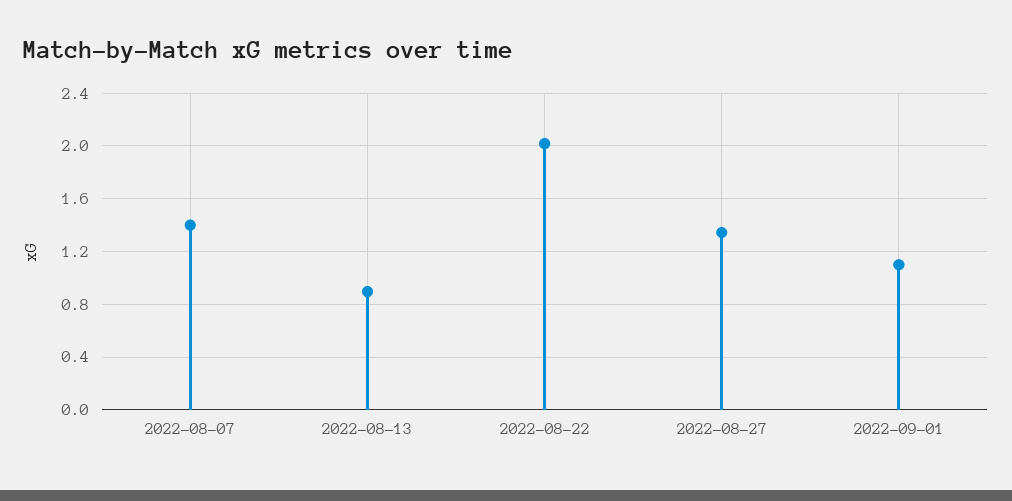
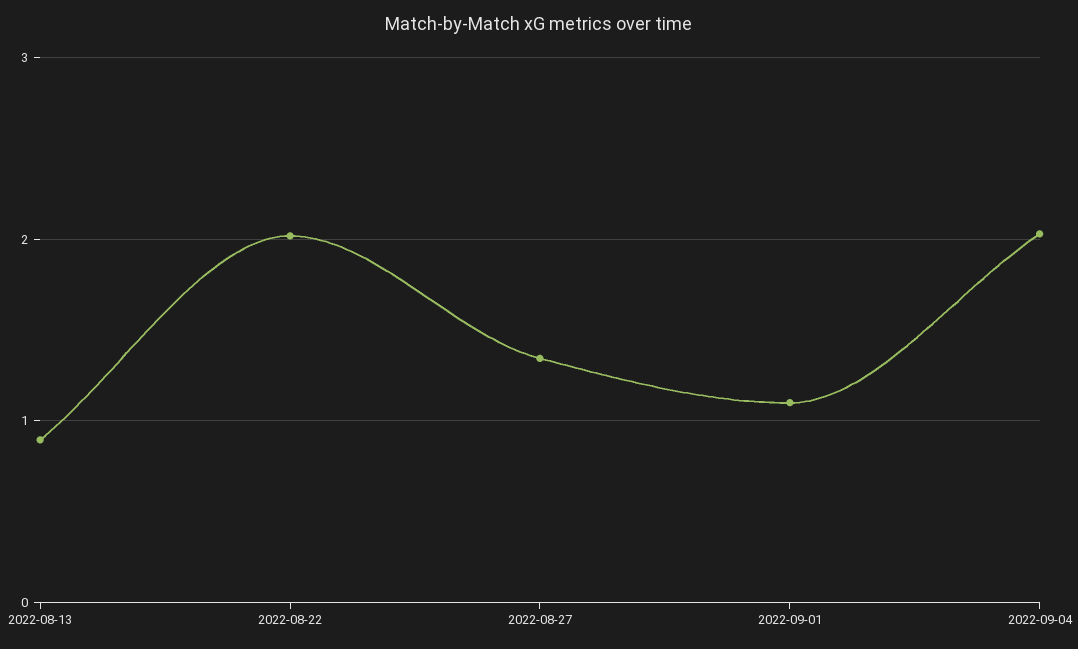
2022-08-07: 1.4 -> none
2022-09-04: none -> 2

